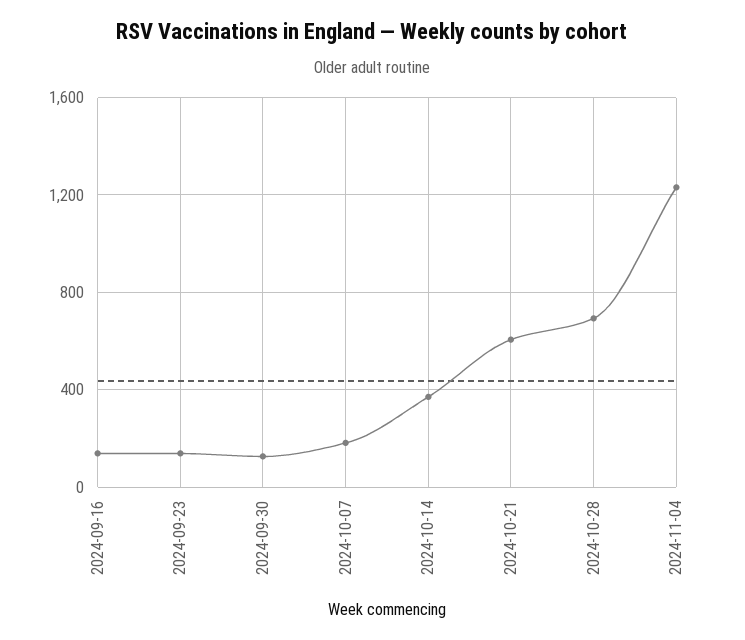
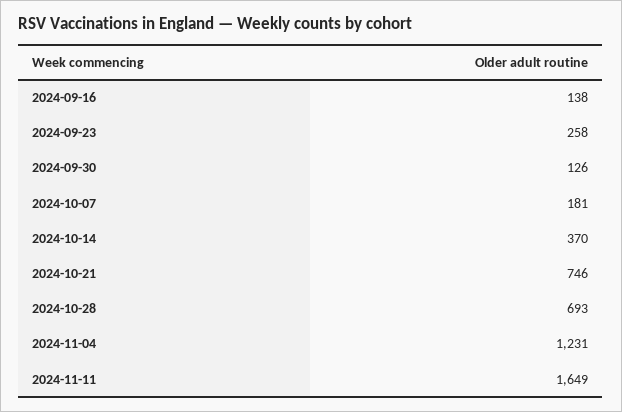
2024-09-23: 150 -> 258
2024-10-21: 600 -> 746
2024-11-11: none -> 1649

